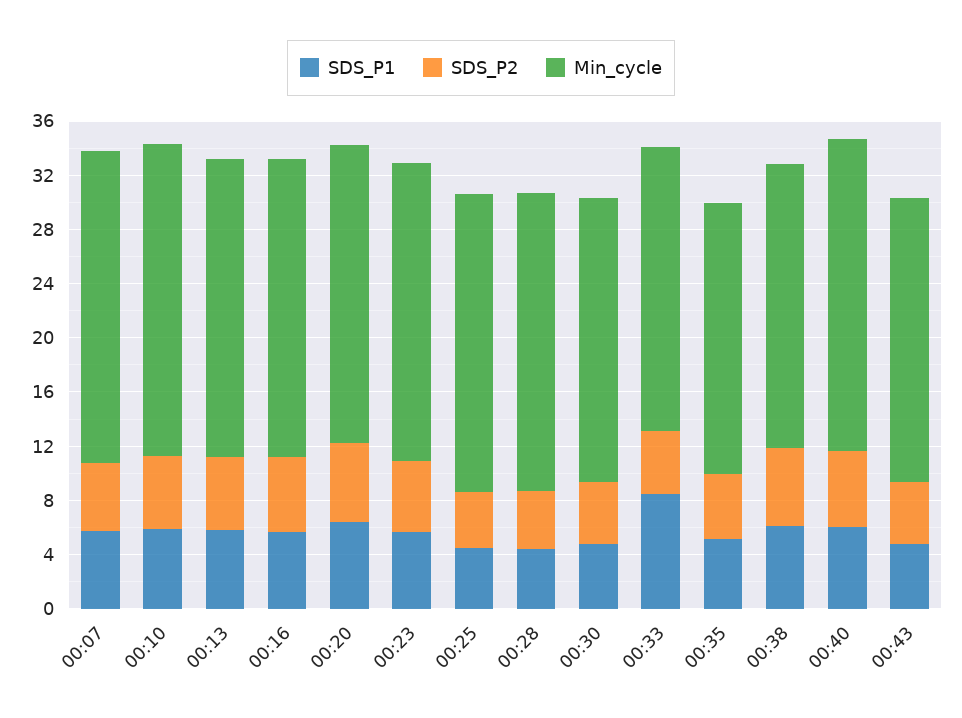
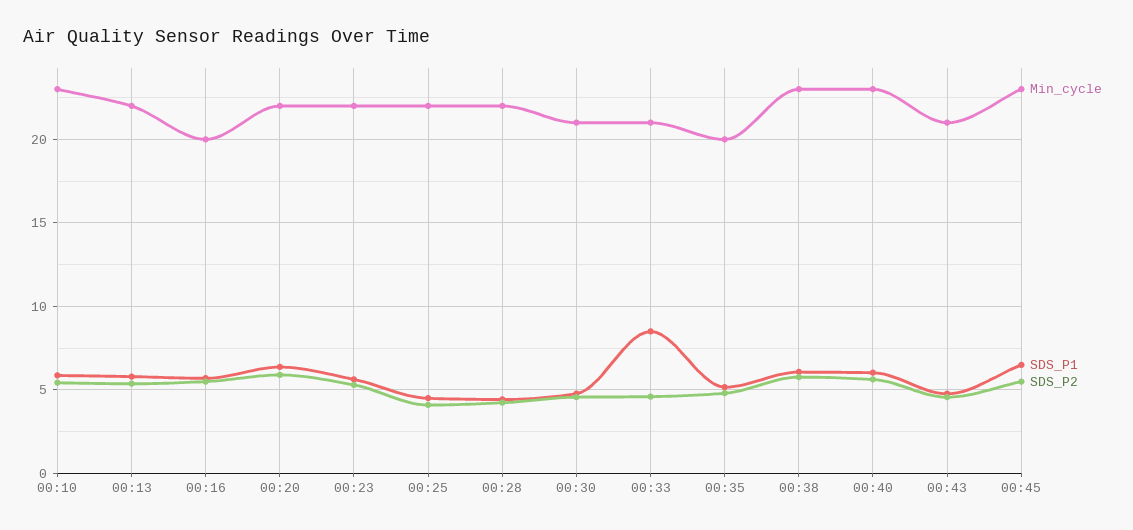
SDS_P1, 00:07: 6 -> none
SDS_P2, 00:07: 5 -> none
Min_cycle, 00:07: 23 -> none
Min_cycle, 00:16: 22 -> 20
Min_cycle, 00:38: 21 -> 23
Min_cycle, 00:45: none -> 23
SDS_P1, 00:45: none -> 6.5
SDS_P2, 00:45: none -> 5.5

